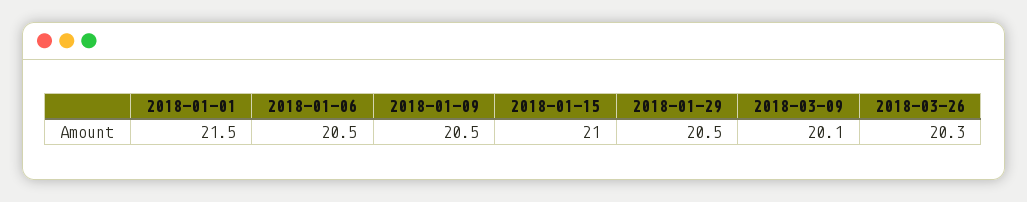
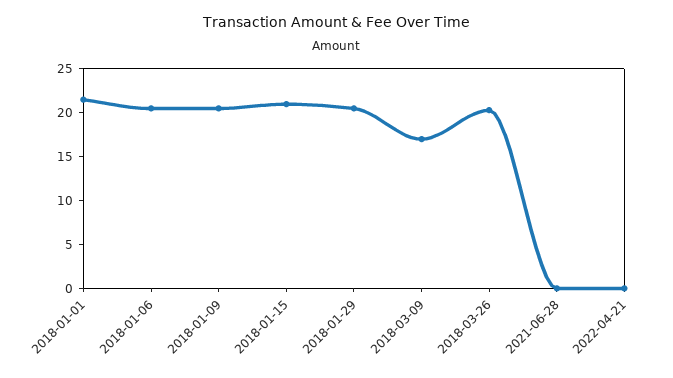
2018-03-09: 20.1 -> 17
2021-06-28: none -> 0
2022-04-21: none -> 0

